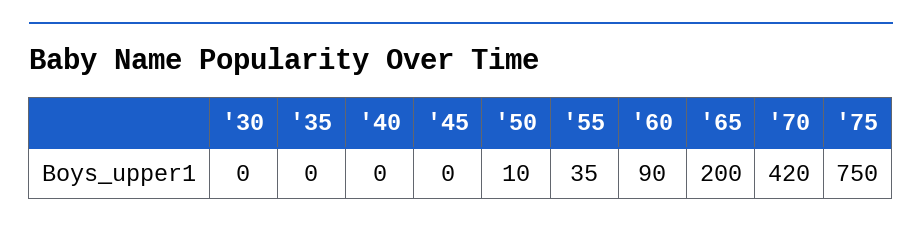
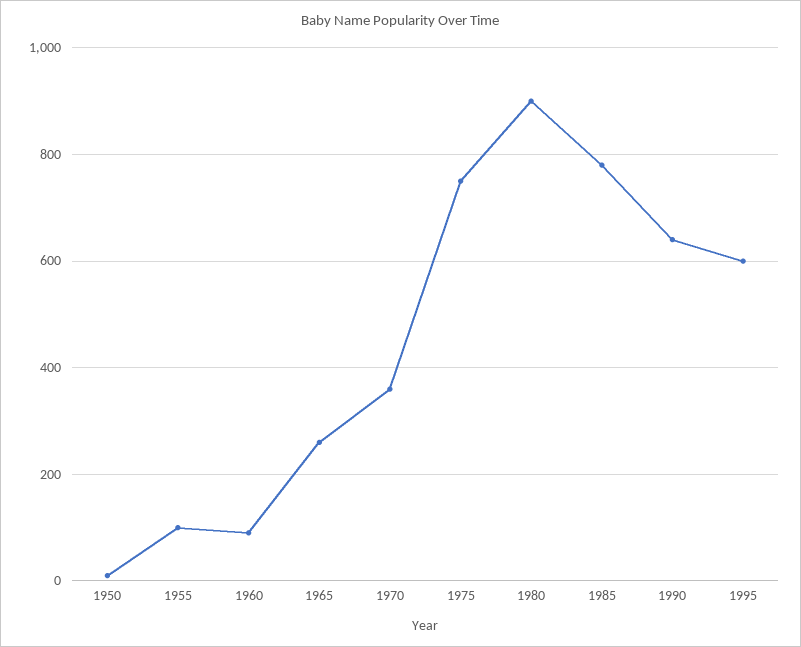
'30: 0 -> none
'35: 0 -> none
'40: 0 -> none
'45: 0 -> none
'55: 35 -> 100
'65: 200 -> 260
'70: 420 -> 360
1980: none -> 900
1985: none -> 780
1990: none -> 640
1995: none -> 600

